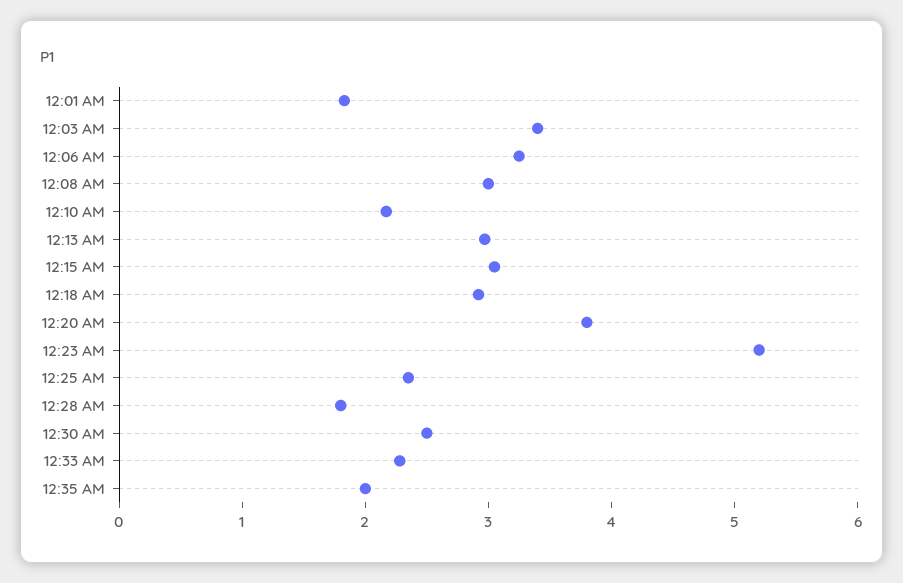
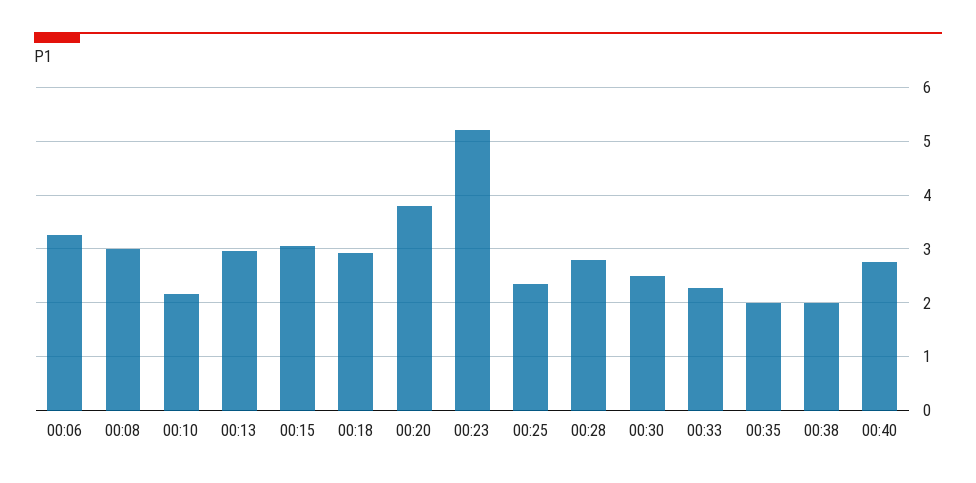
12:01 AM: 1.8 -> none
12:03 AM: 3.4 -> none
12:28 AM: 1.8 -> 2.8
00:38: none -> 2
00:40: none -> 2.8

